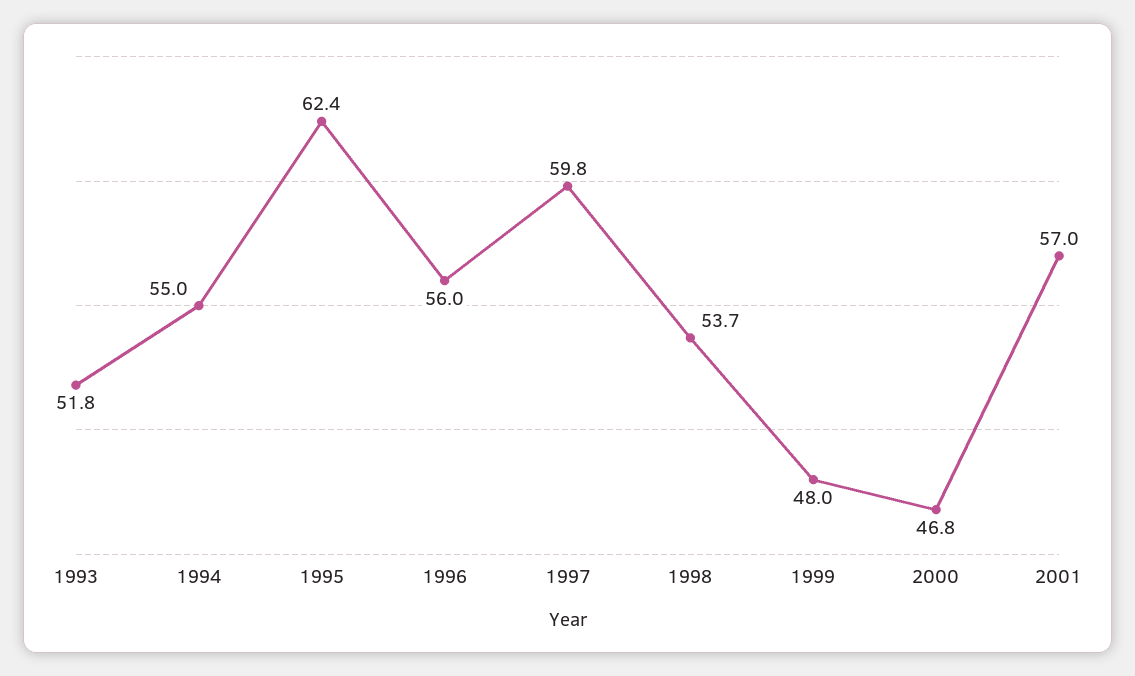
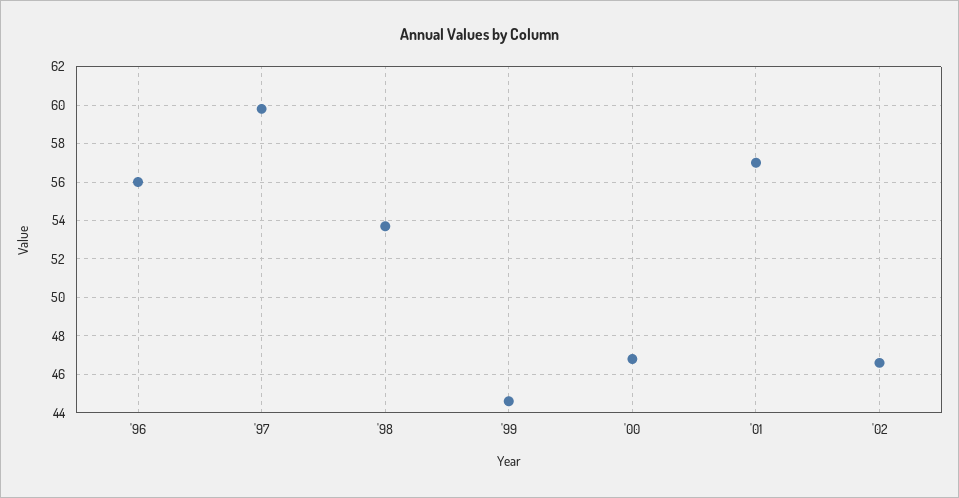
1993: 51.8 -> none
1994: 55 -> none
1995: 62.4 -> none
1999: 48 -> 44.5
'02: none -> 46.5

